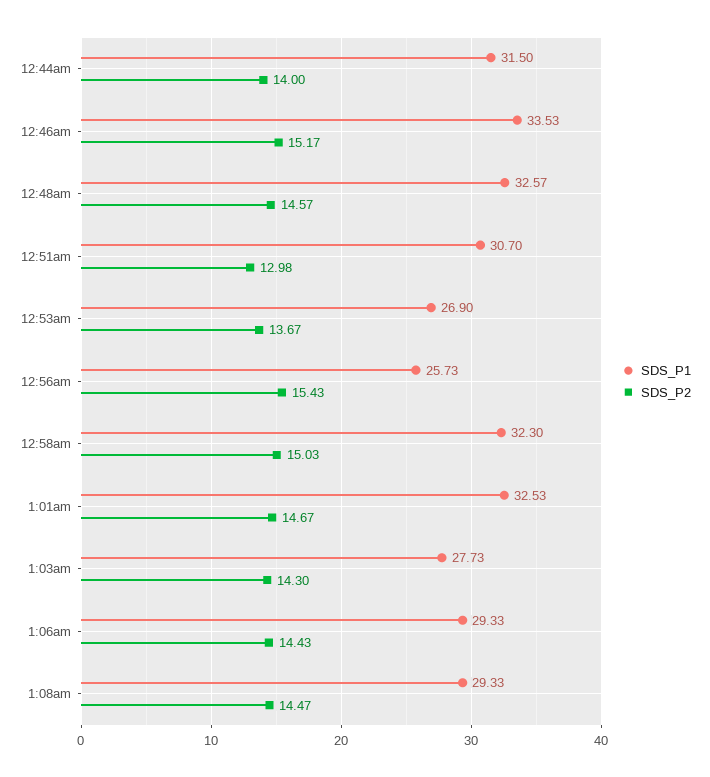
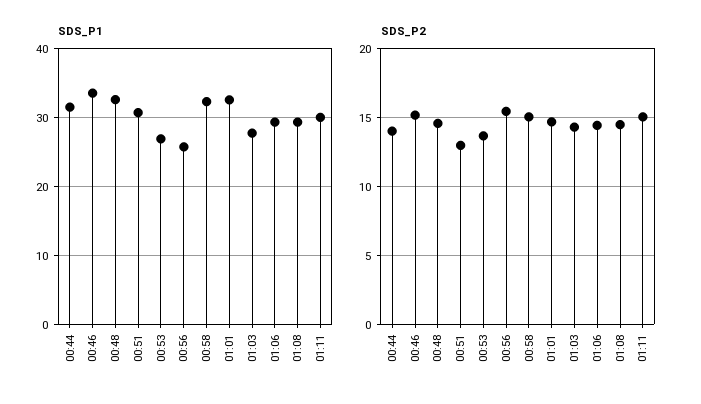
SDS_P1, 01:11: none -> 30
SDS_P2, 01:11: none -> 15

